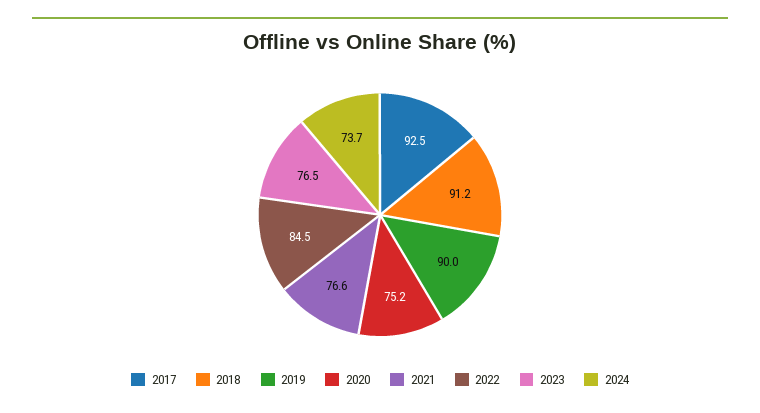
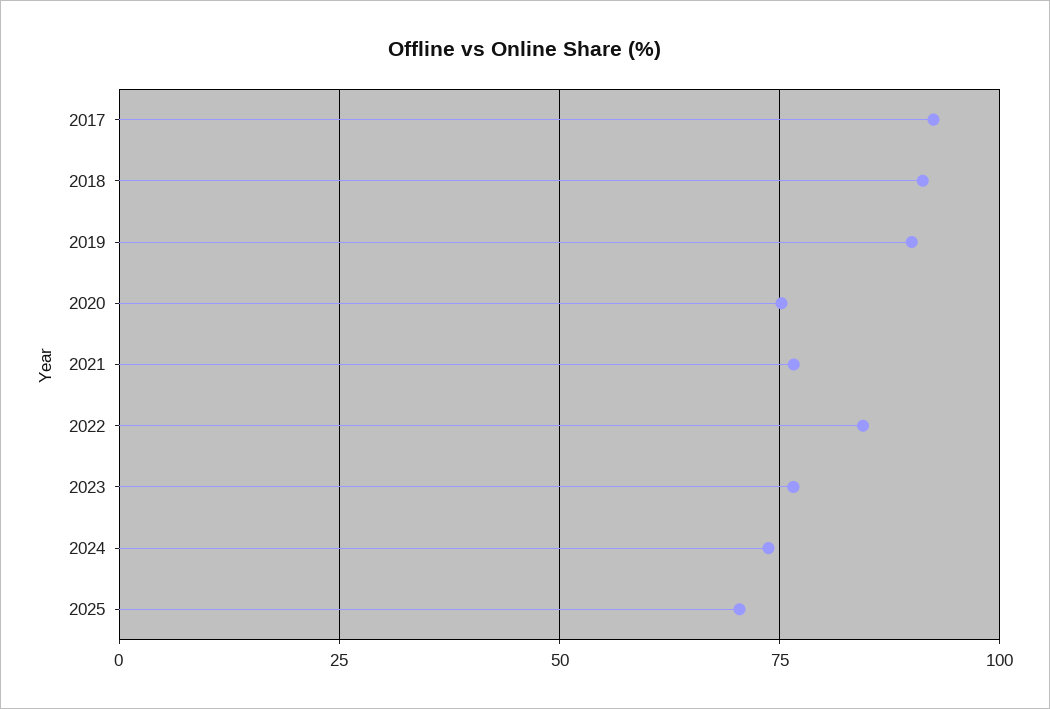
2025: none -> 70

